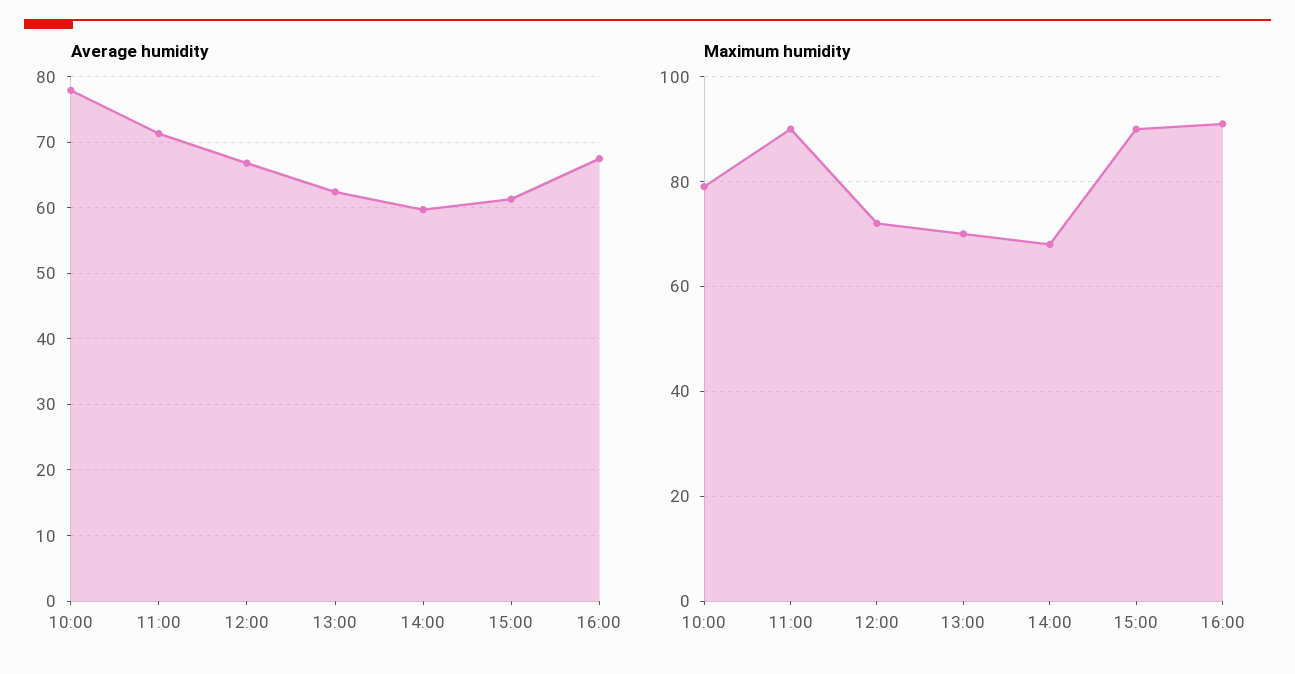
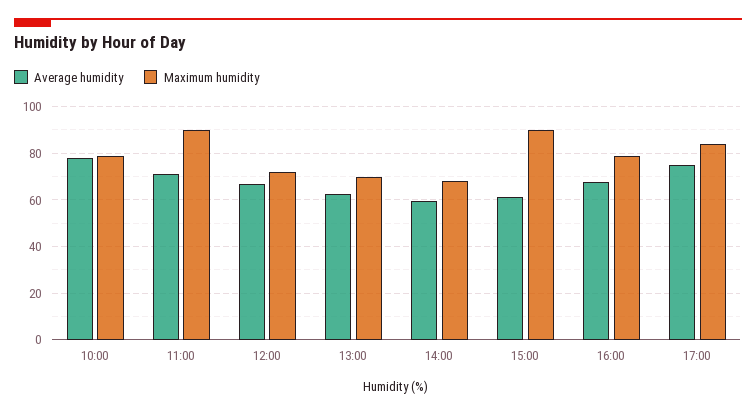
Maximum humidity, 16:00: 90 -> 80
Average humidity, 17:00: none -> 75
Maximum humidity, 17:00: none -> 85

